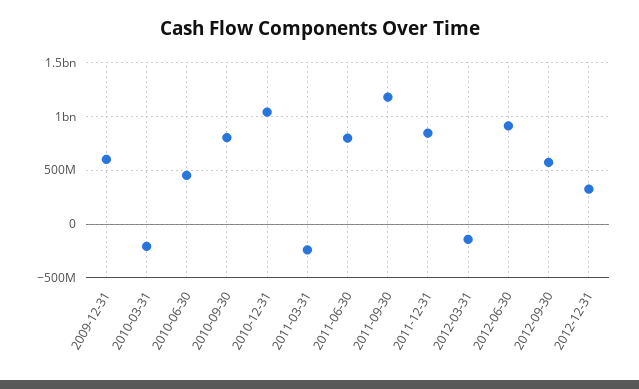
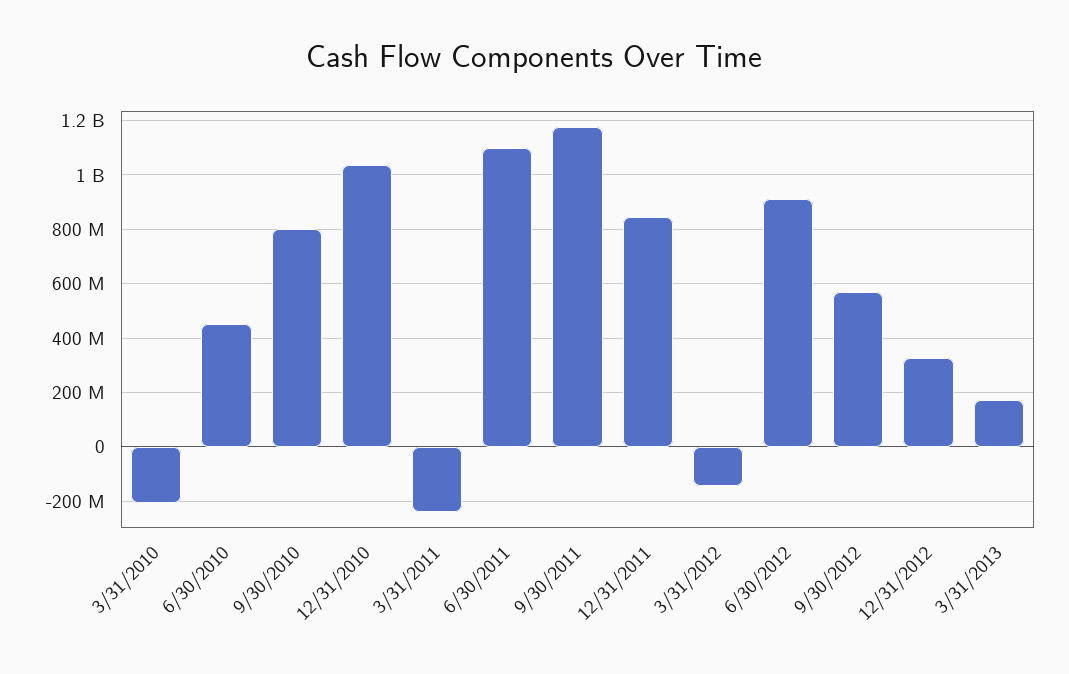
2009-12-31: 600000000 -> none
2011-06-30: 800000000 -> 1100000000
3/31/2013: none -> 175000000

